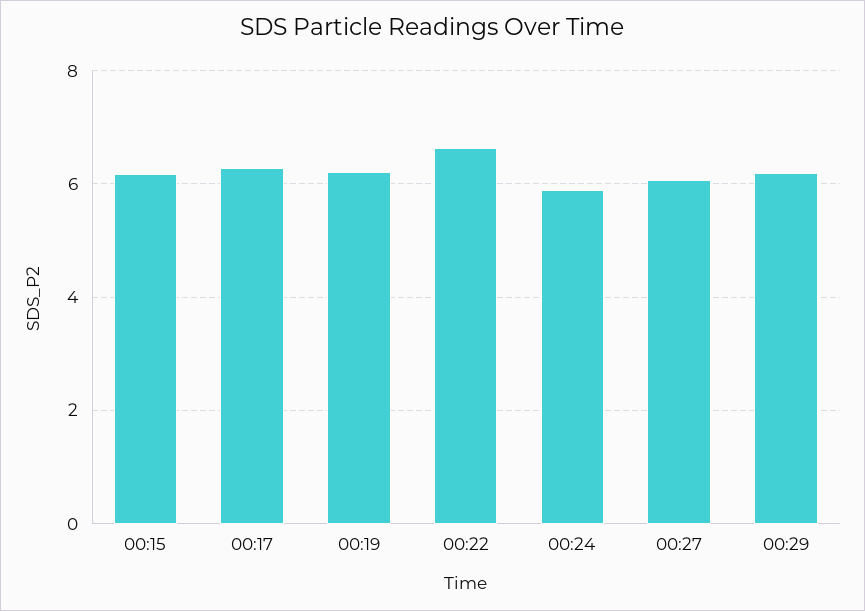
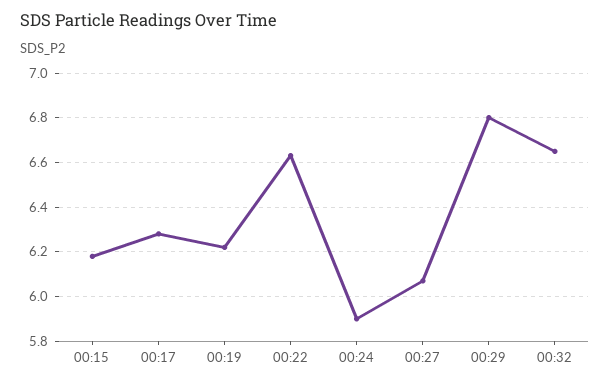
00:29: 6.2 -> 6.8
00:32: none -> 6.65

